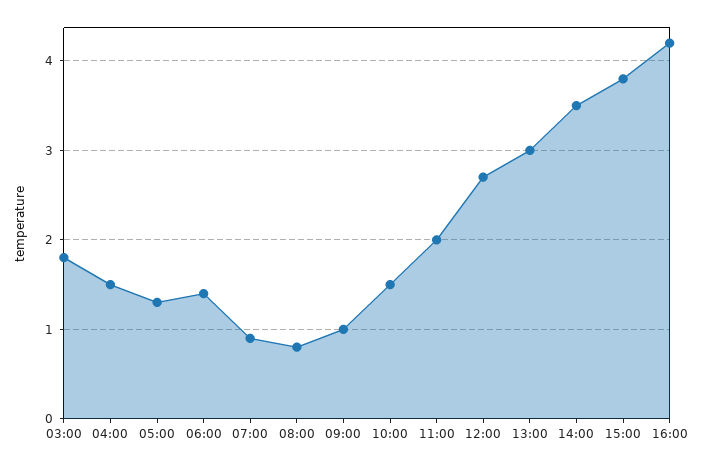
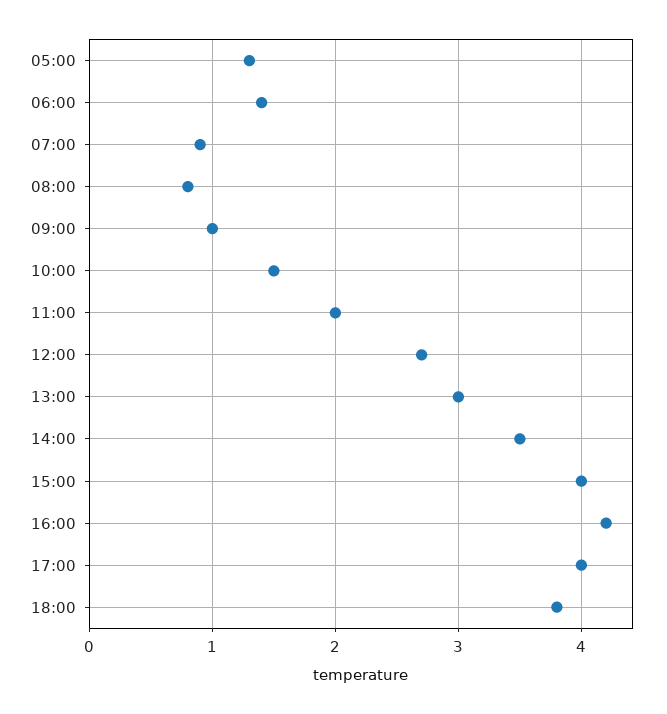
03:00: 1.8 -> none
04:00: 1.5 -> none
15:00: 3.8 -> 4
17:00: none -> 4
18:00: none -> 3.8

